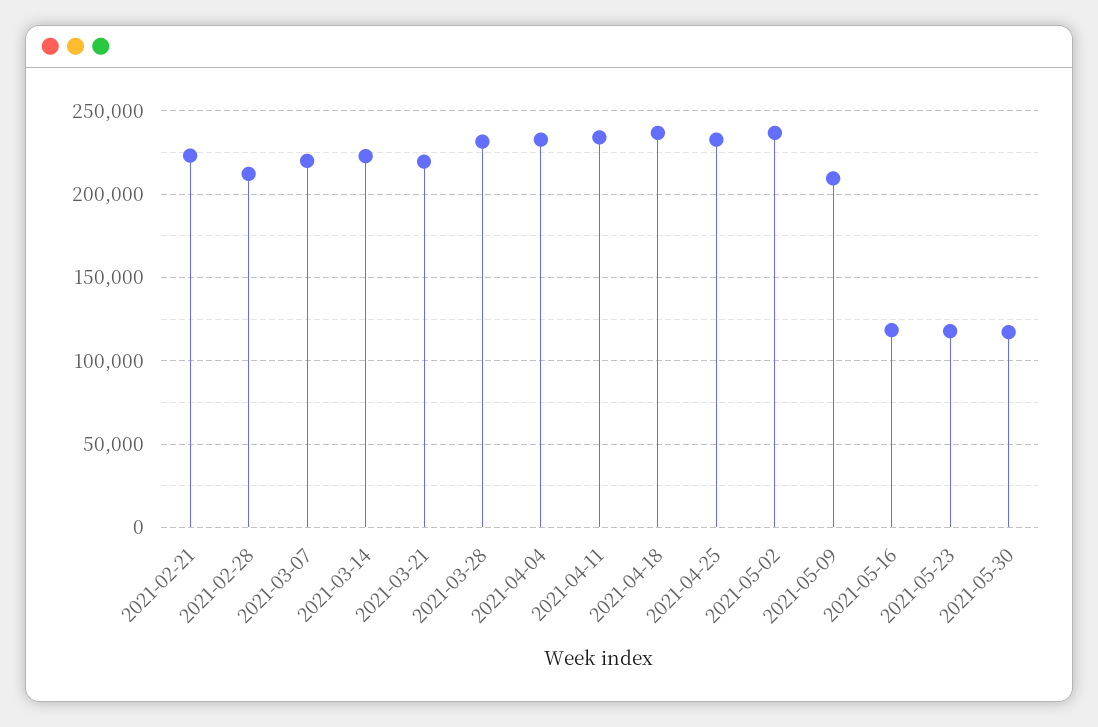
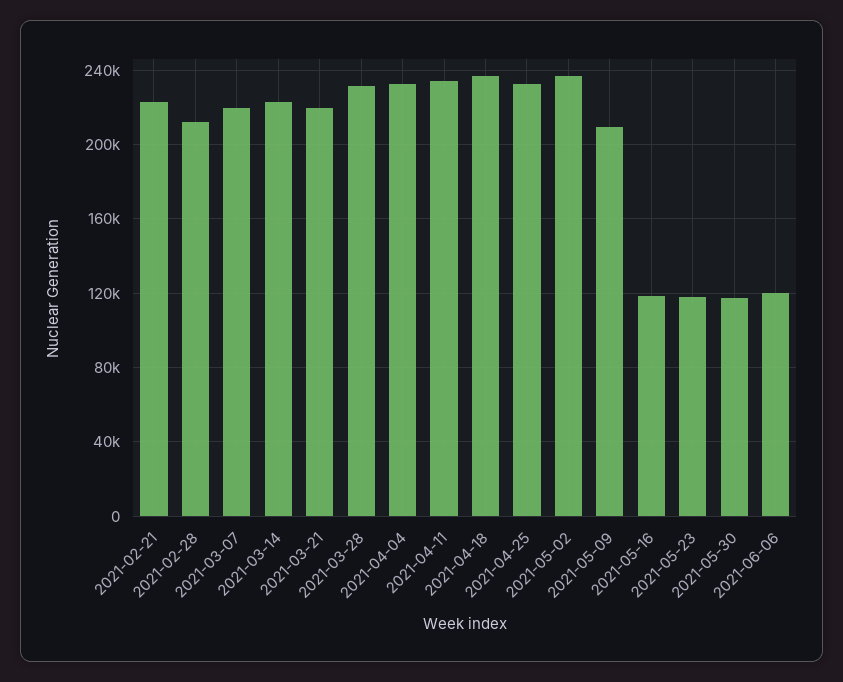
2021-06-06: none -> 120000

